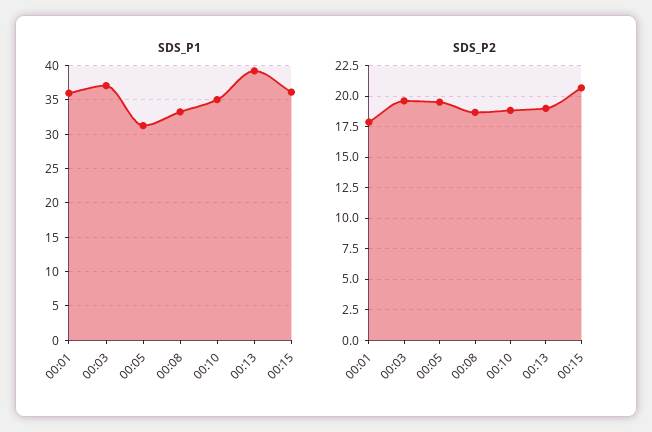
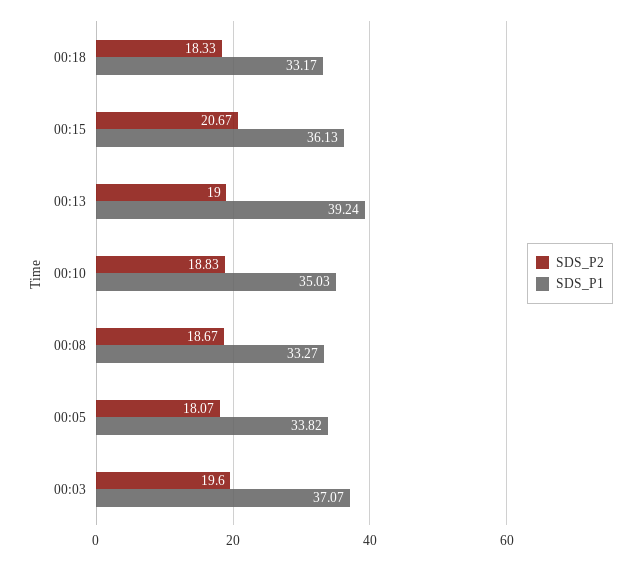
SDS_P1, 00:01: 36 -> none
SDS_P1, 00:05: 31 -> 33.82
SDS_P2, 00:01: 18 -> none
SDS_P2, 00:05: 19.5 -> 18.07
SDS_P2, 00:18: none -> 18.33
SDS_P1, 00:18: none -> 33.17

